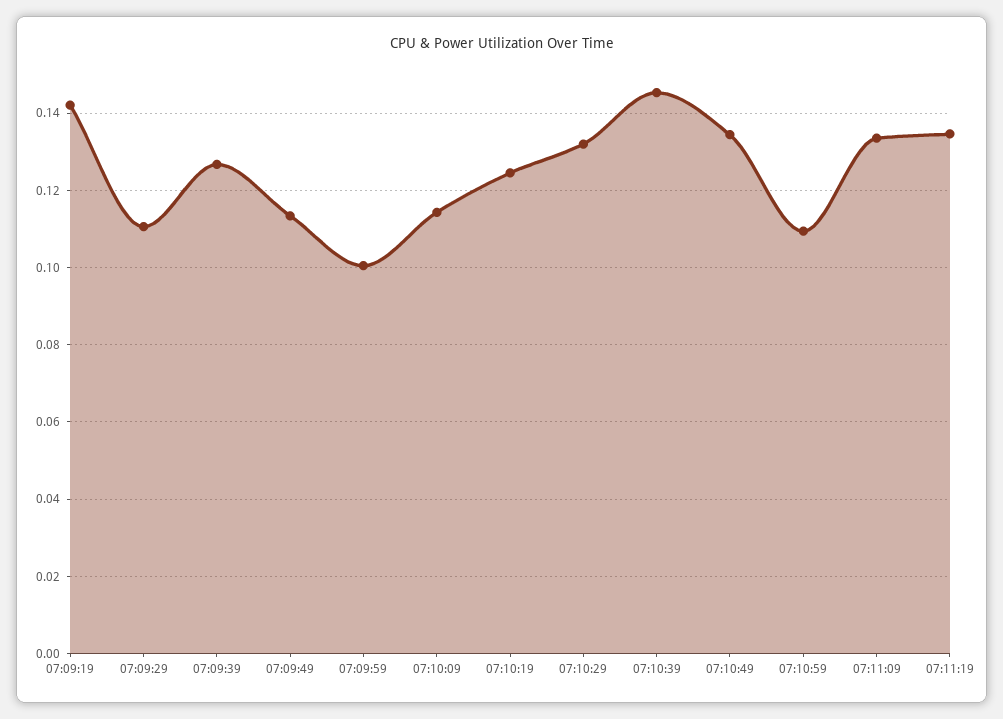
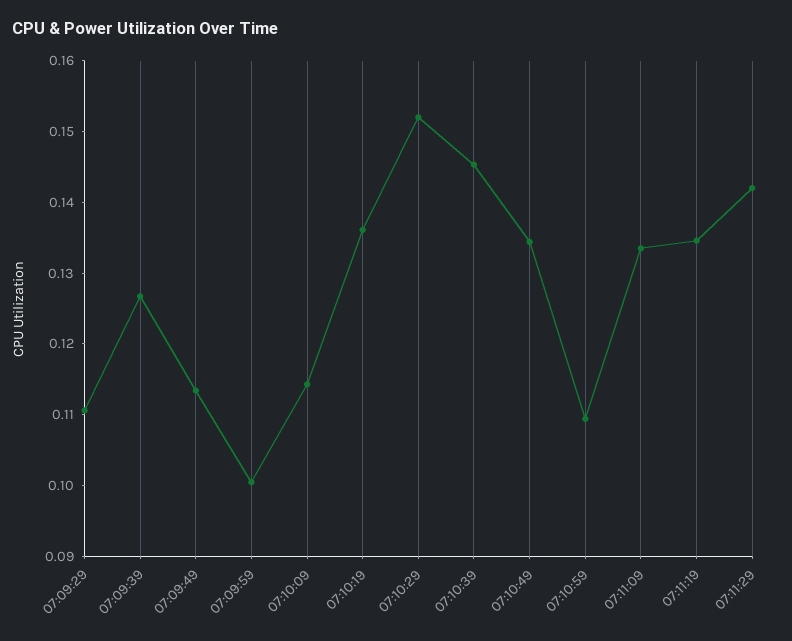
07:09:19: 0.142 -> none
07:10:19: 0.124 -> 0.136
07:10:29: 0.132 -> 0.152
07:11:29: none -> 0.142

